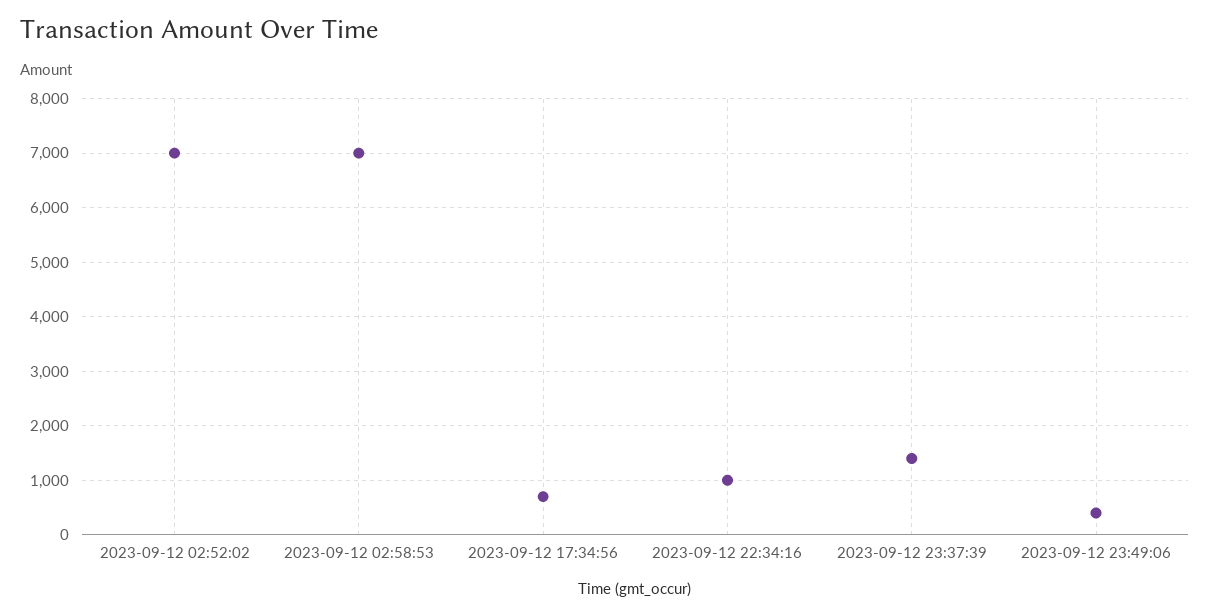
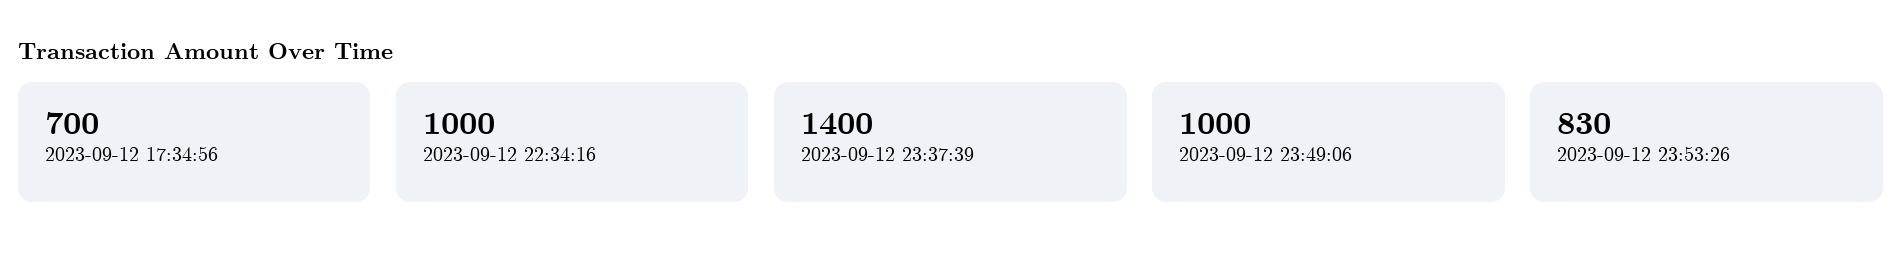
2023-09-12 02:52:02: 7000 -> none
2023-09-12 02:58:53: 7000 -> none
2023-09-12 23:49:06: 400 -> 1000
2023-09-12 23:53:26: none -> 830

